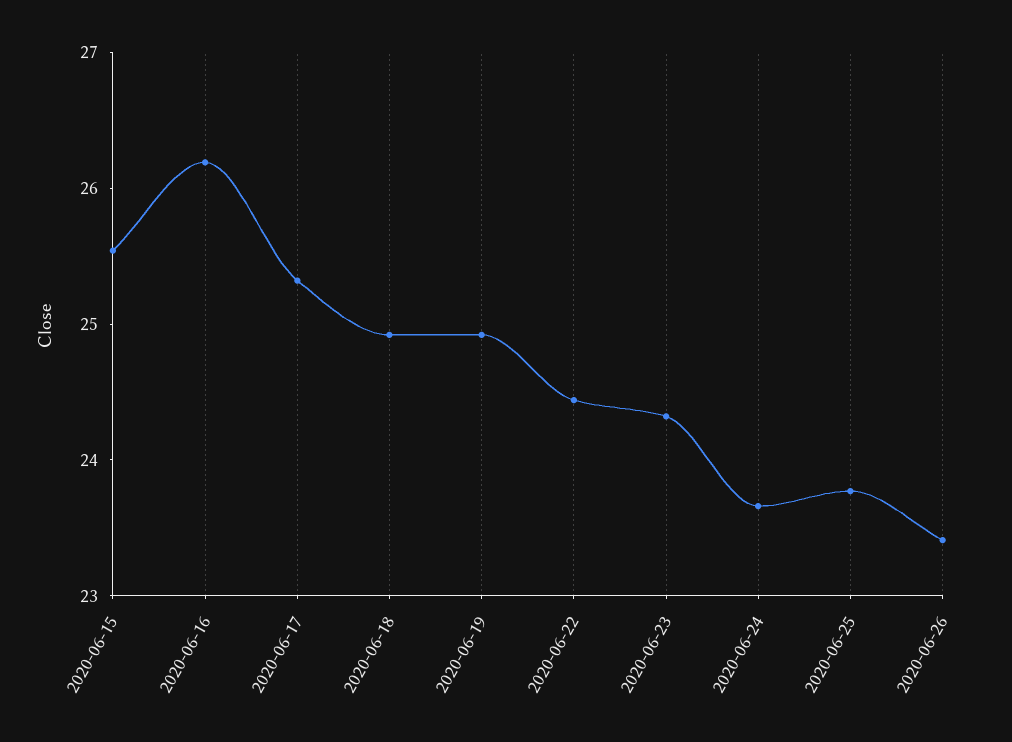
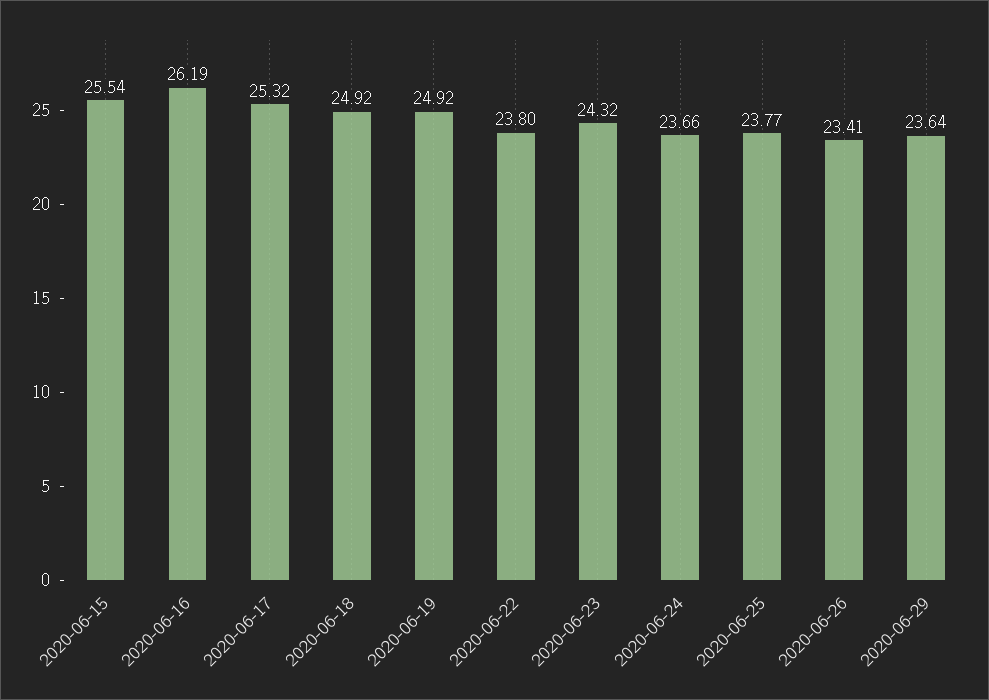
2020-06-22: 24.4 -> 23.8
2020-06-29: none -> 23.64

